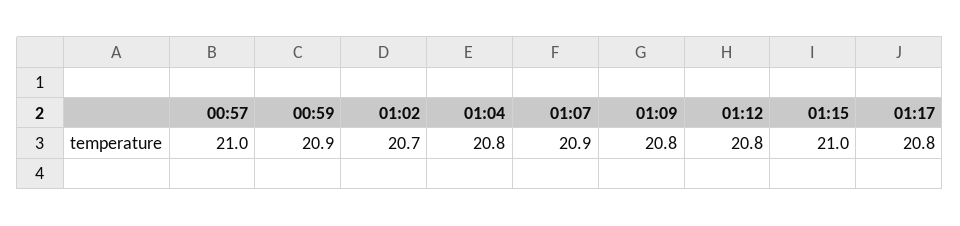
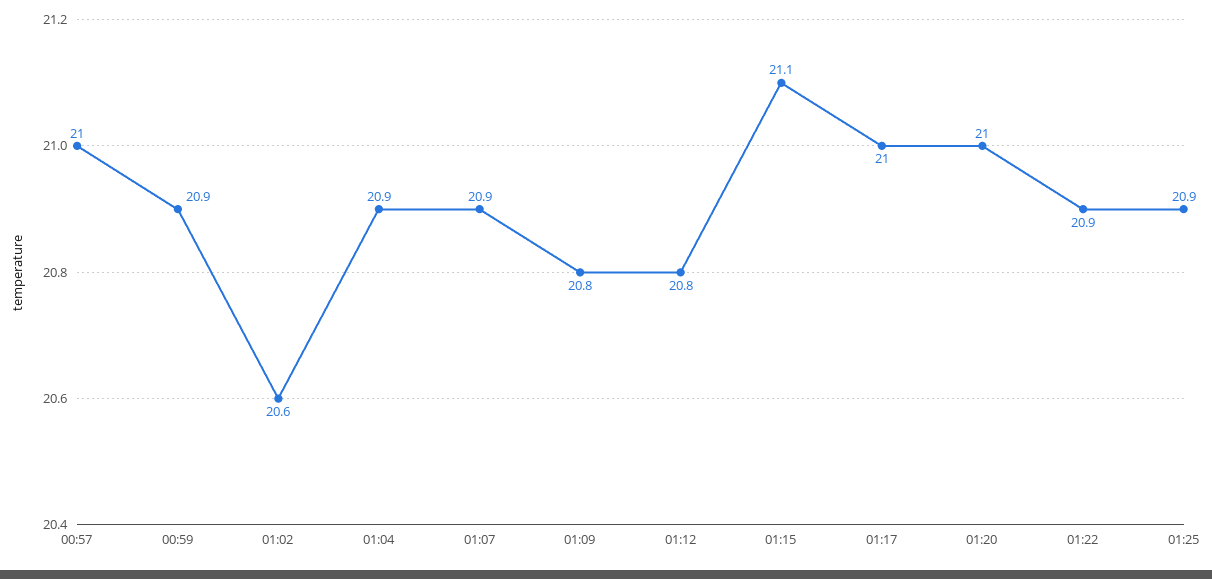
01:02: 20.7 -> 20.6
01:04: 20.8 -> 20.9
01:15: 21 -> 21.1
01:17: 20.8 -> 21
01:20: none -> 21
01:22: none -> 20.9
01:25: none -> 20.9

